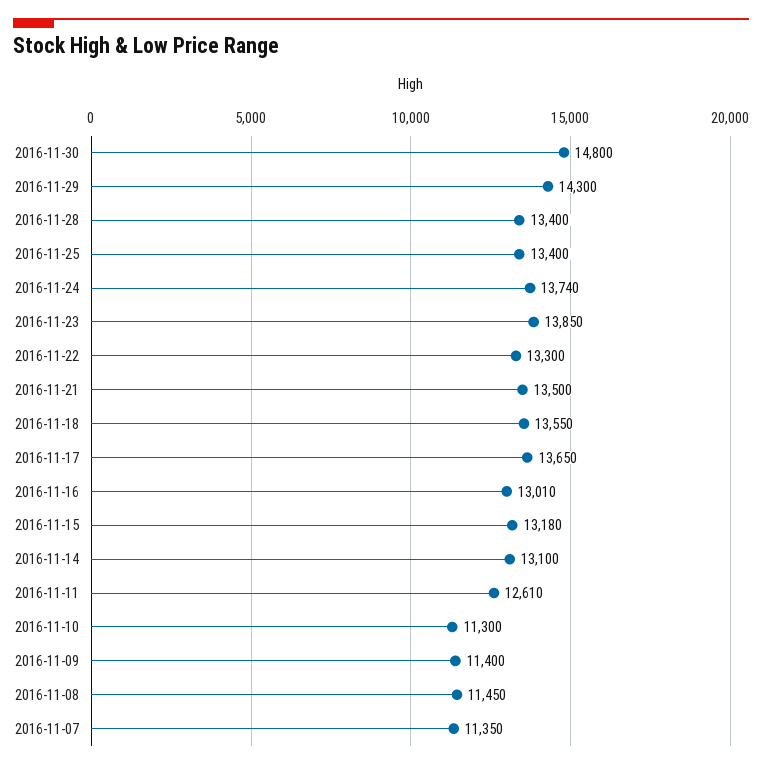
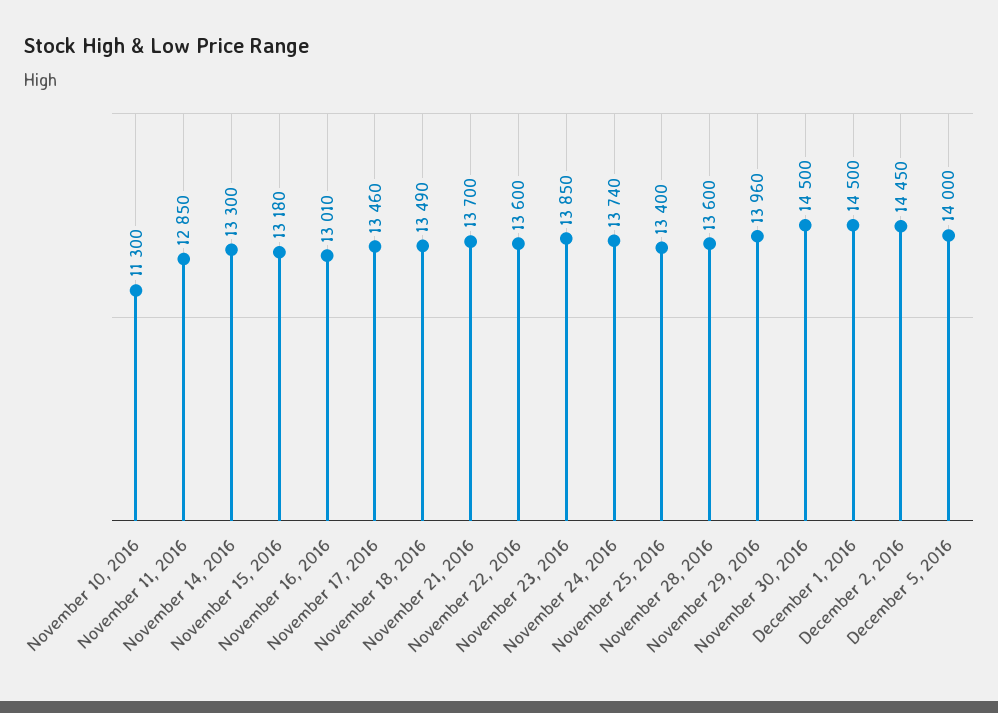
2016-11-30: 14800 -> 14500
2016-11-29: 14300 -> 13960
2016-11-28: 13400 -> 13600
2016-11-22: 13300 -> 13600
2016-11-21: 13500 -> 13700
2016-11-18: 13550 -> 13490
2016-11-17: 13650 -> 13460
2016-11-14: 13100 -> 13300
2016-11-11: 12610 -> 12850
2016-11-09: 11400 -> none
2016-11-08: 11450 -> none
2016-11-07: 11350 -> none
December 1, 2016: none -> 14500
December 2, 2016: none -> 14450
December 5, 2016: none -> 14000

